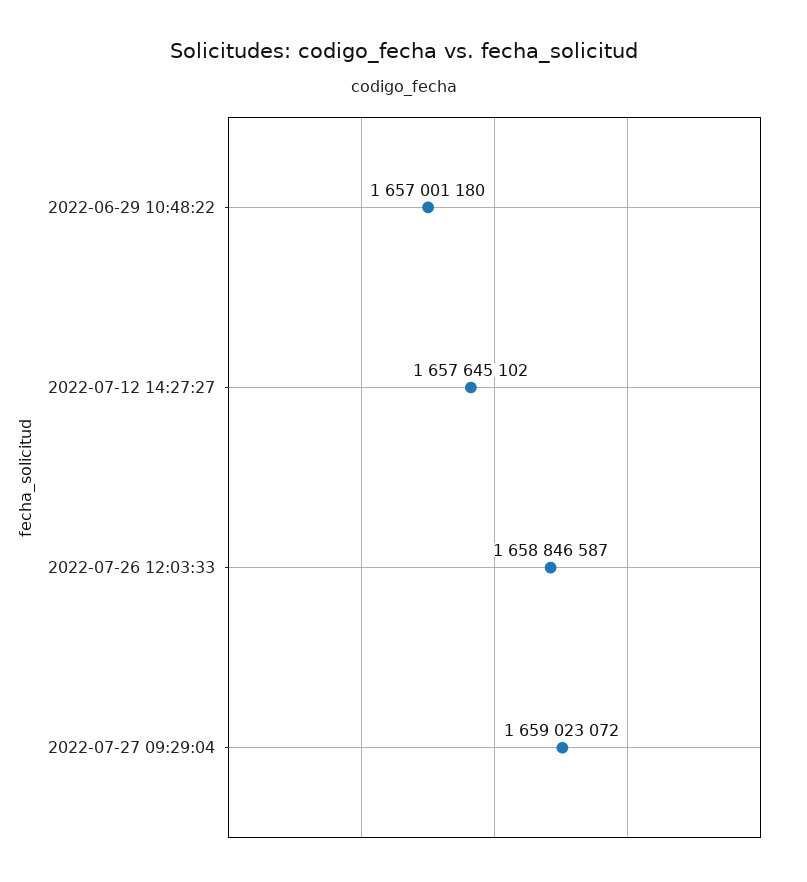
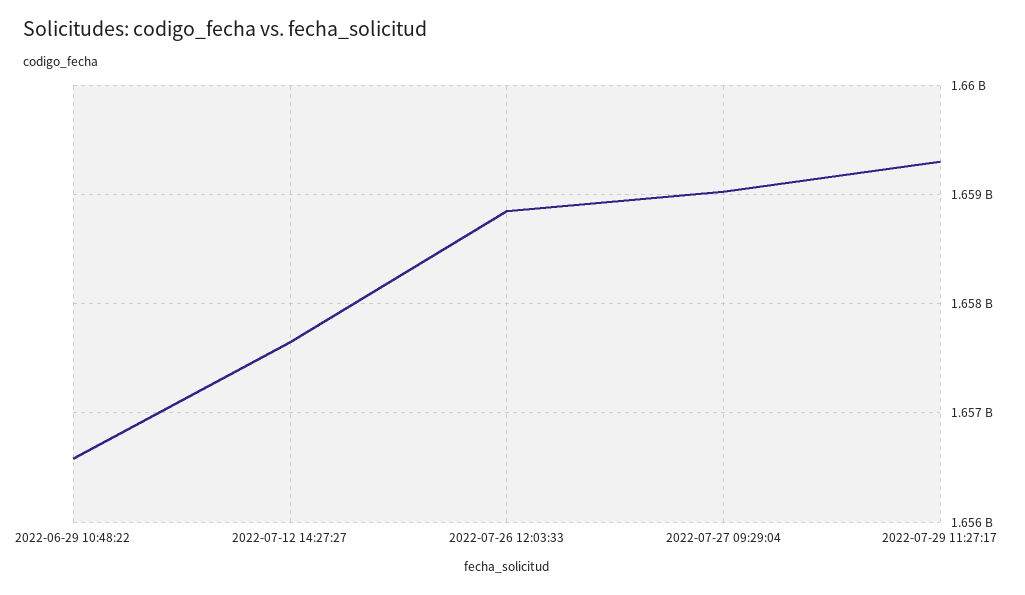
2022-06-29 10:48:22: 1657001180 -> 1656600000
2022-07-29 11:27:17: none -> 1659300000

